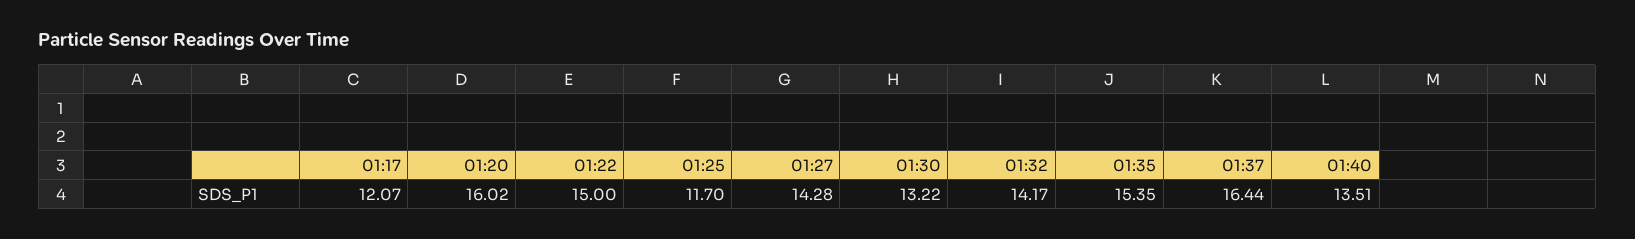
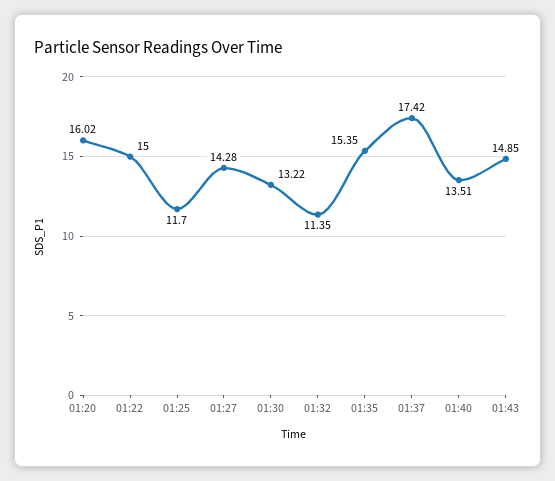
01:17: 12.07 -> none
01:32: 14.17 -> 11.35
01:37: 16.44 -> 17.42
01:43: none -> 14.85

